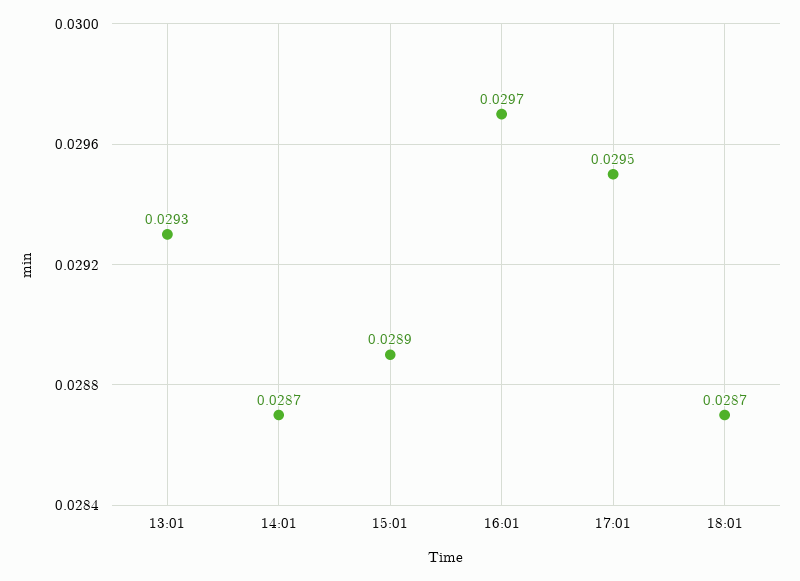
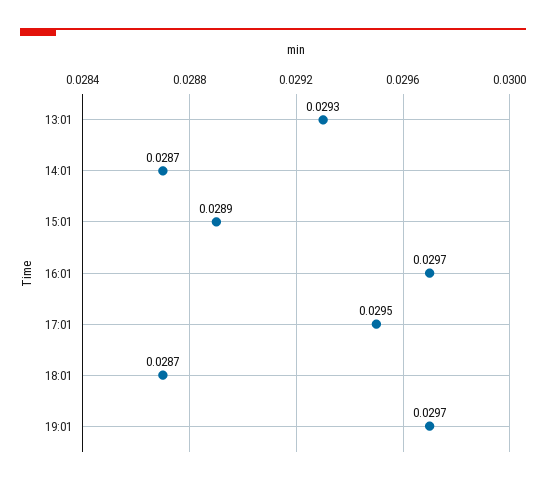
19:01: none -> 0.0297

